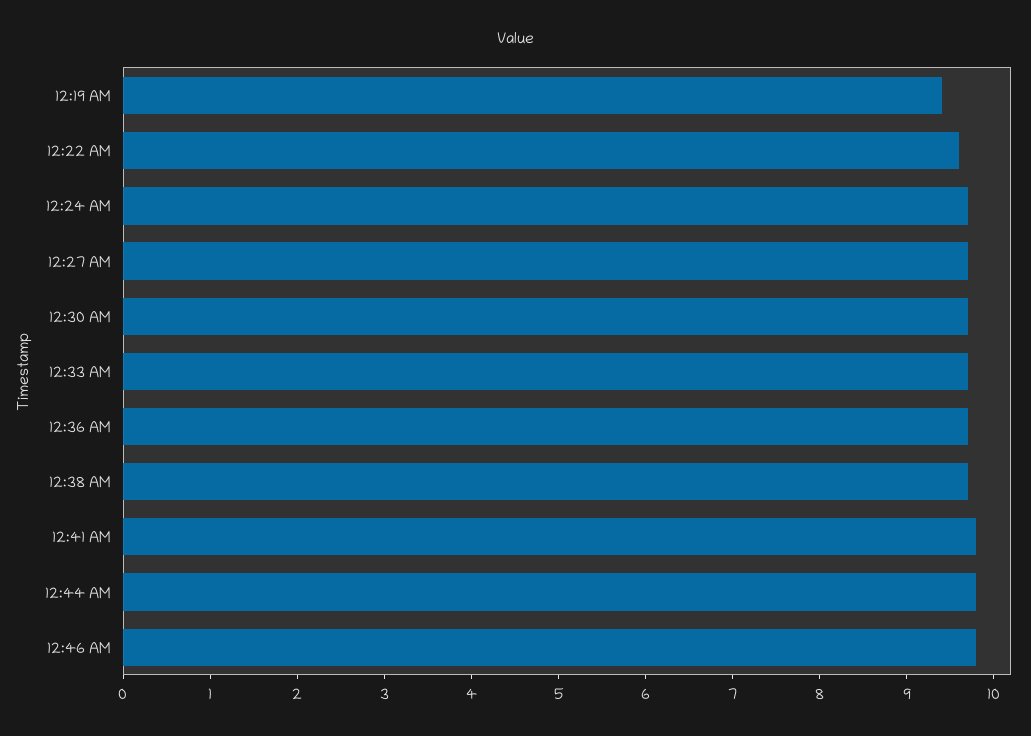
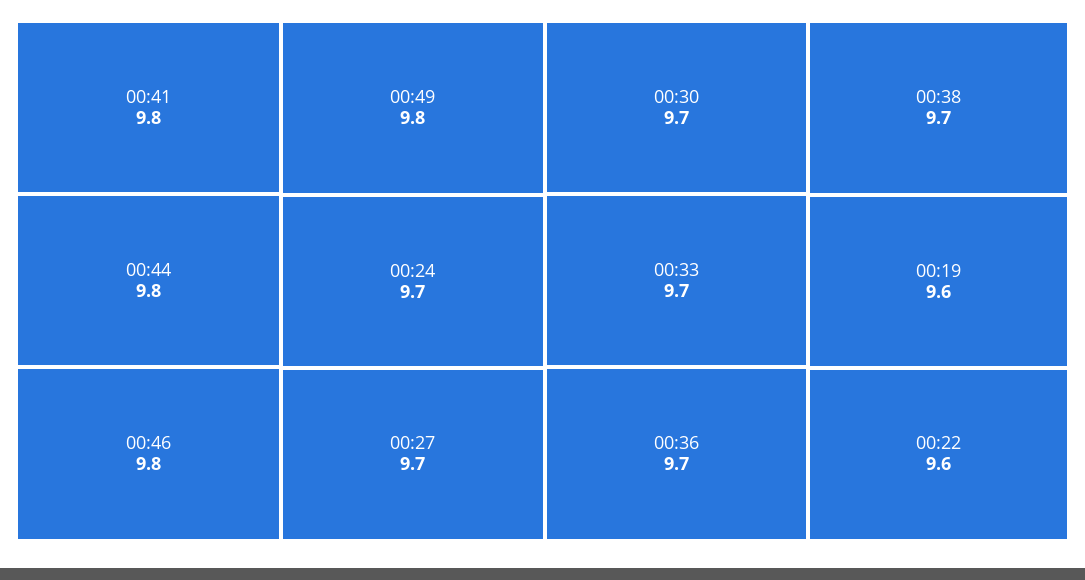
12:19 AM: 9.4 -> 9.6
00:49: none -> 9.8

